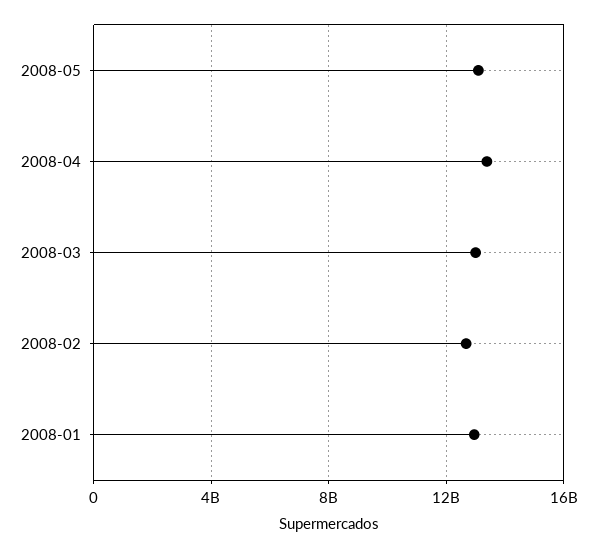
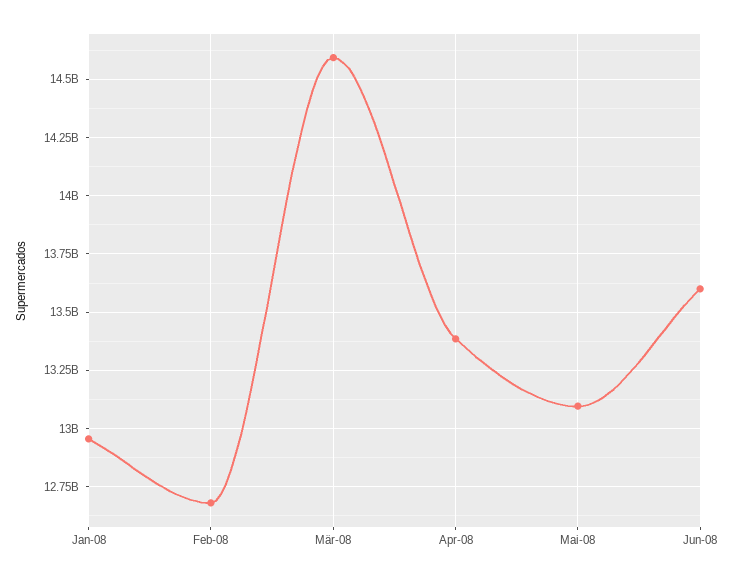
2008-03: 13000000000 -> 14600000000
Jun-08: none -> 13600000000

